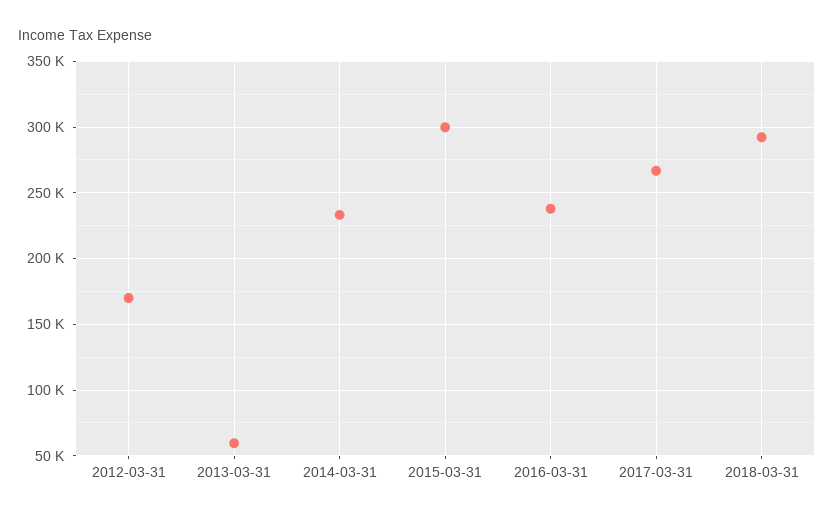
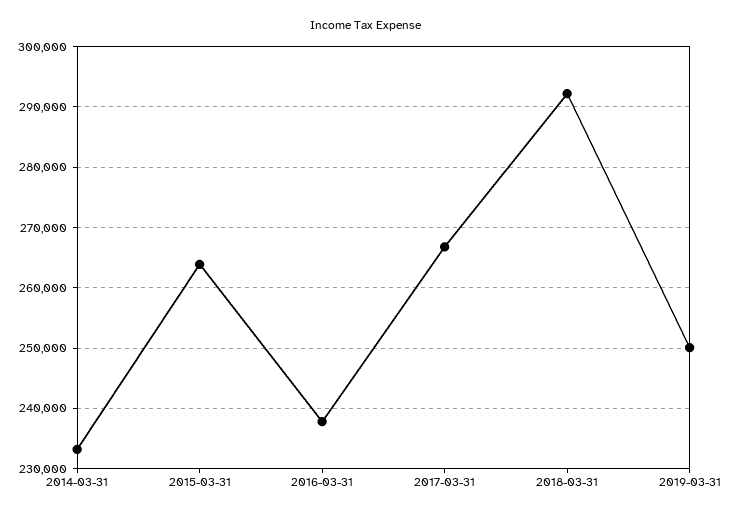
2012-03-31: 170000 -> none
2013-03-31: 60000 -> none
2015-03-31: 300000 -> 264000
2019-03-31: none -> 250000

